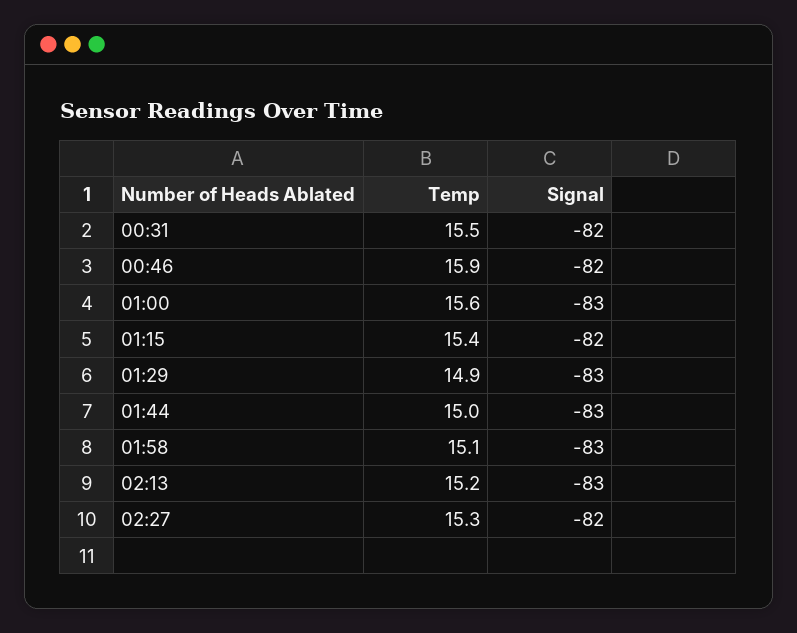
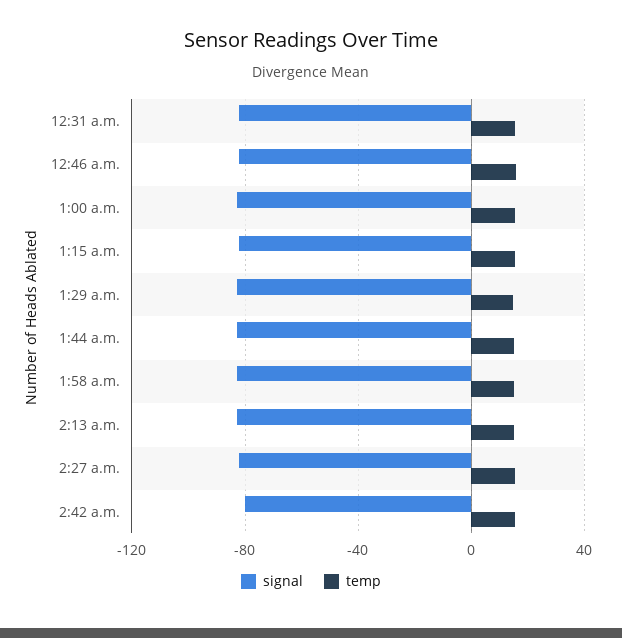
Signal, 2:42 a.m.: none -> -80
Temp, 2:42 a.m.: none -> 15

